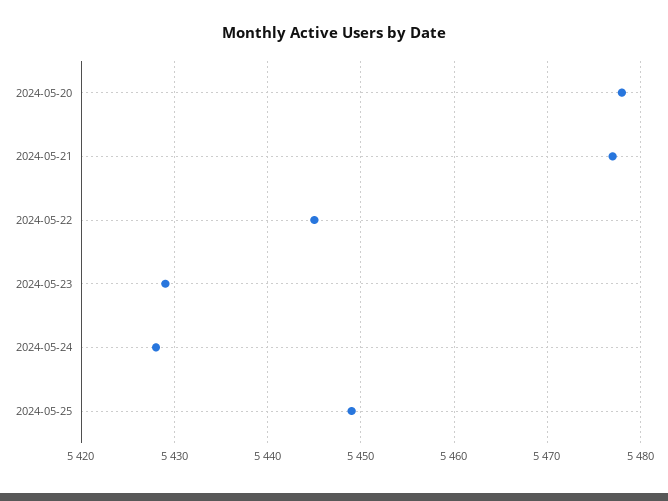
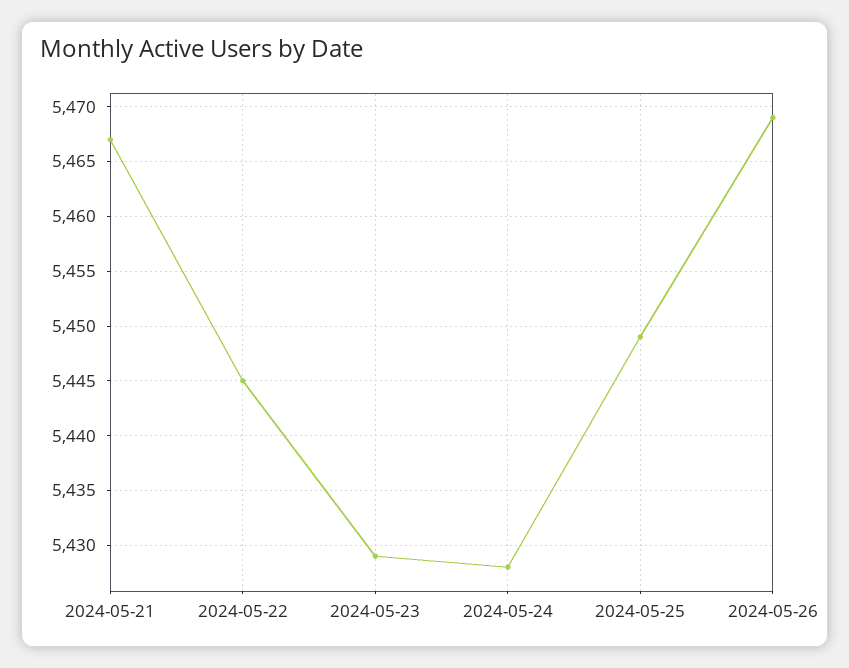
2024-05-20: 5478 -> none
2024-05-21: 5477 -> 5467
2024-05-26: none -> 5469

